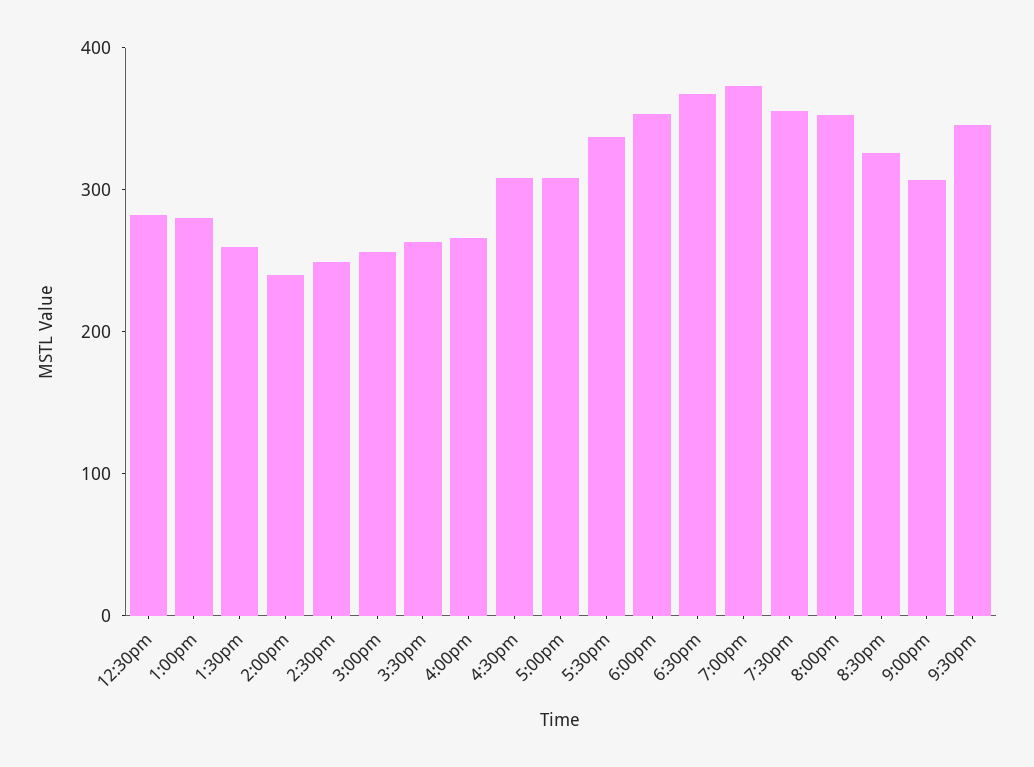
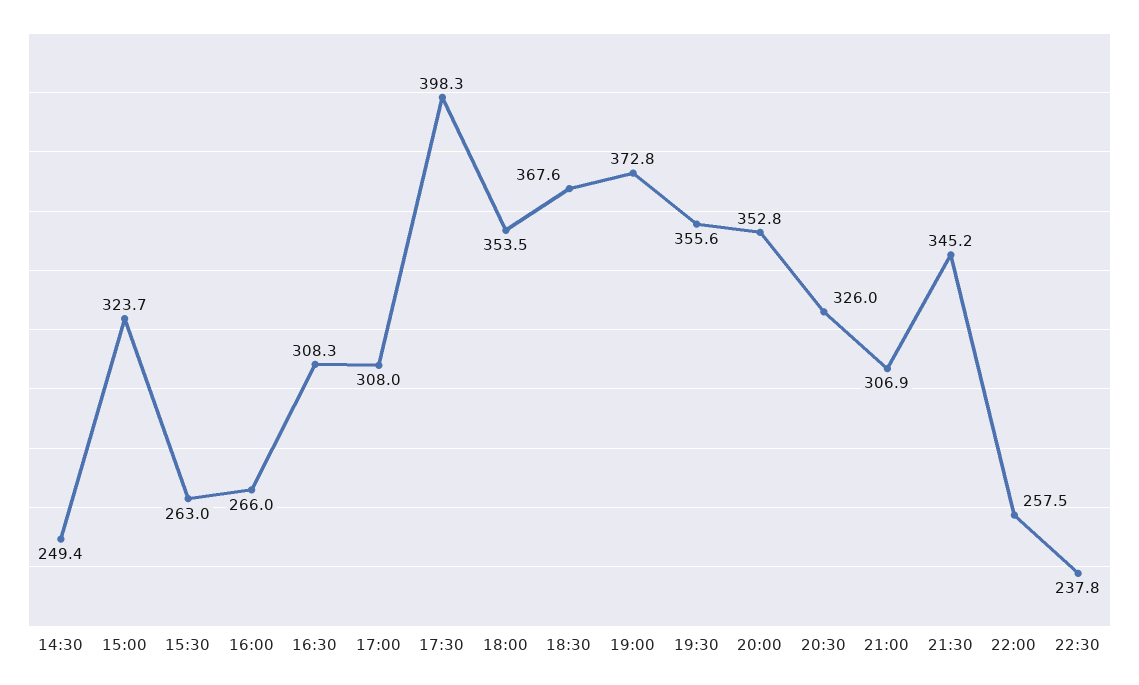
12:30pm: 280 -> none
1:00pm: 280 -> none
1:30pm: 260 -> none
2:00pm: 240 -> none
3:00pm: 260 -> 323.7
5:30pm: 340 -> 398.3
22:00: none -> 257.5
22:30: none -> 237.8

